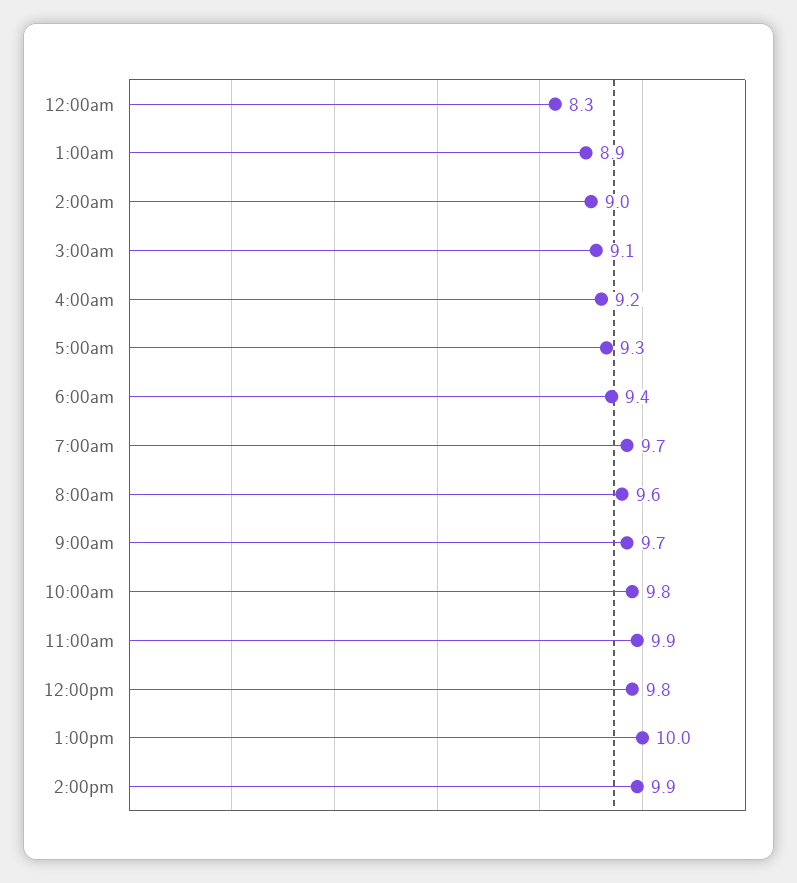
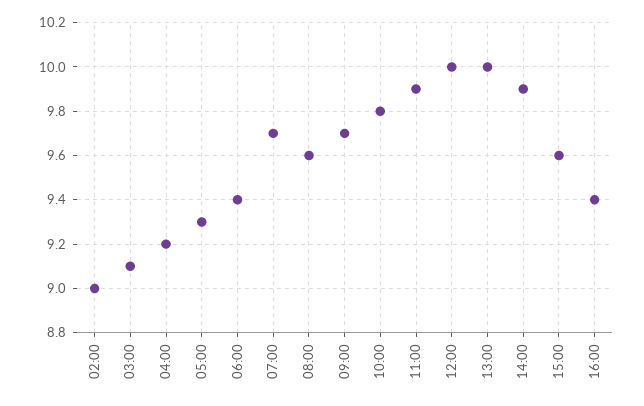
12:00am: 8.3 -> none
1:00am: 8.9 -> none
12:00pm: 9.8 -> 10
15:00: none -> 9.6
16:00: none -> 9.4

